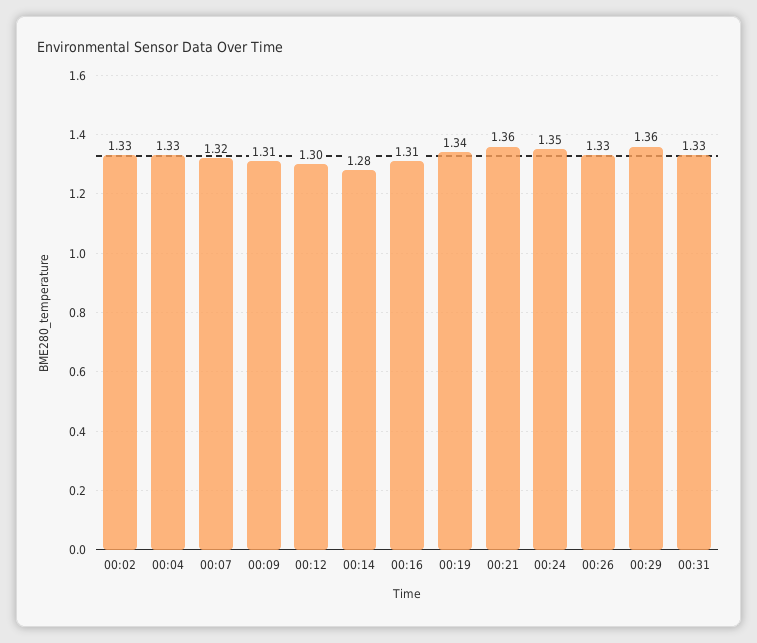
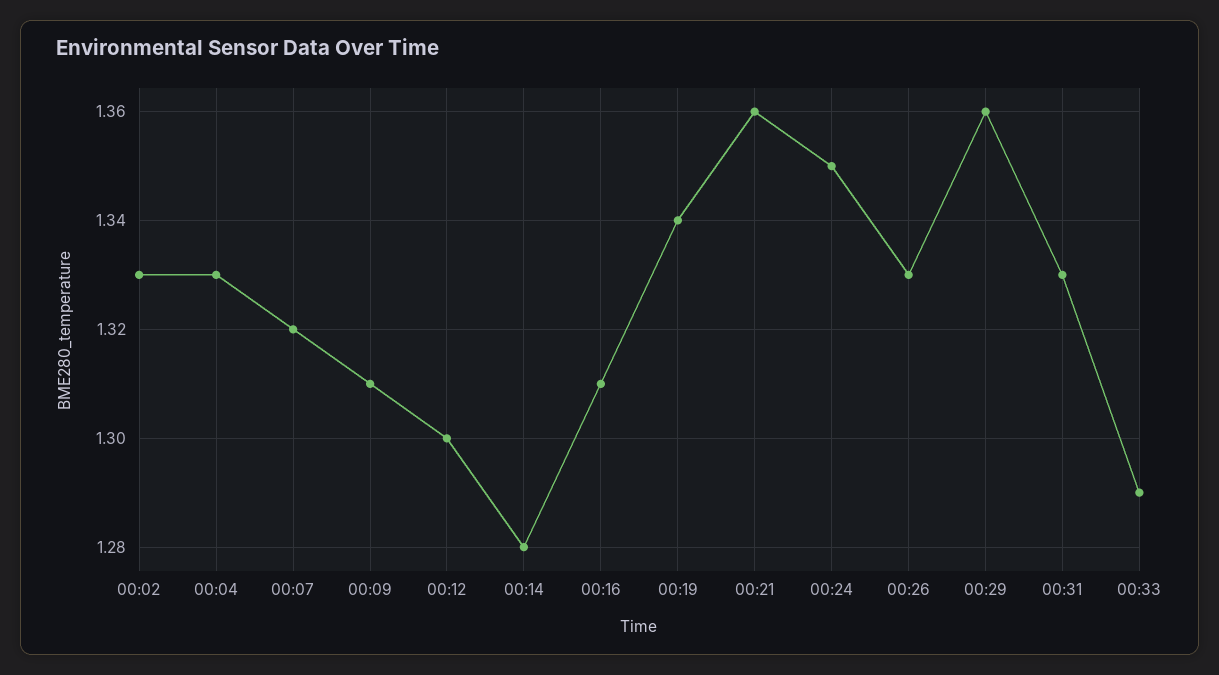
00:33: none -> 1.29

